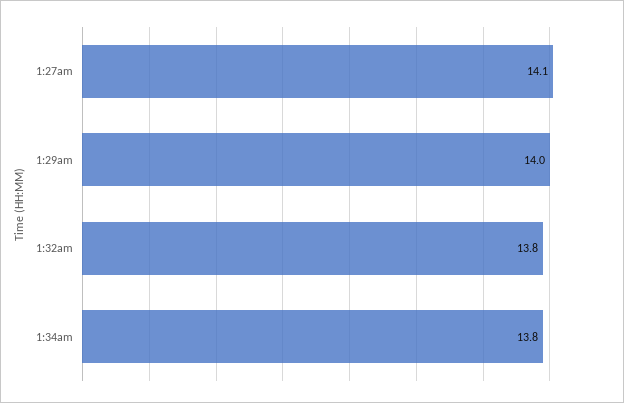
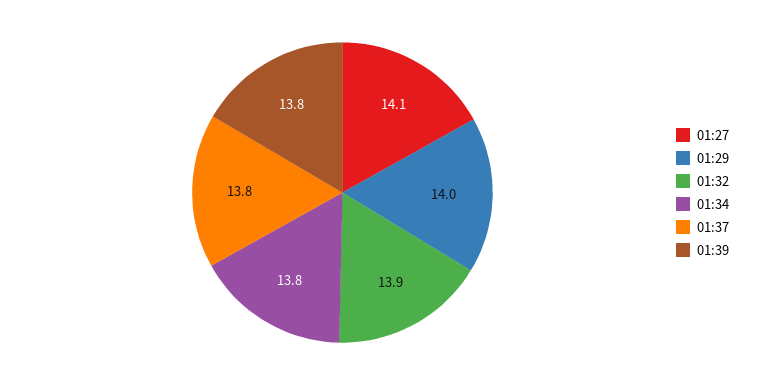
1:32am: 13.8 -> 13.9
01:37: none -> 13.8
01:39: none -> 13.8

